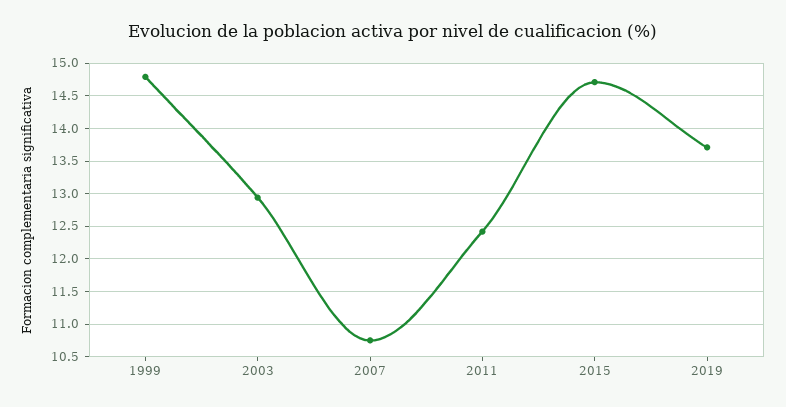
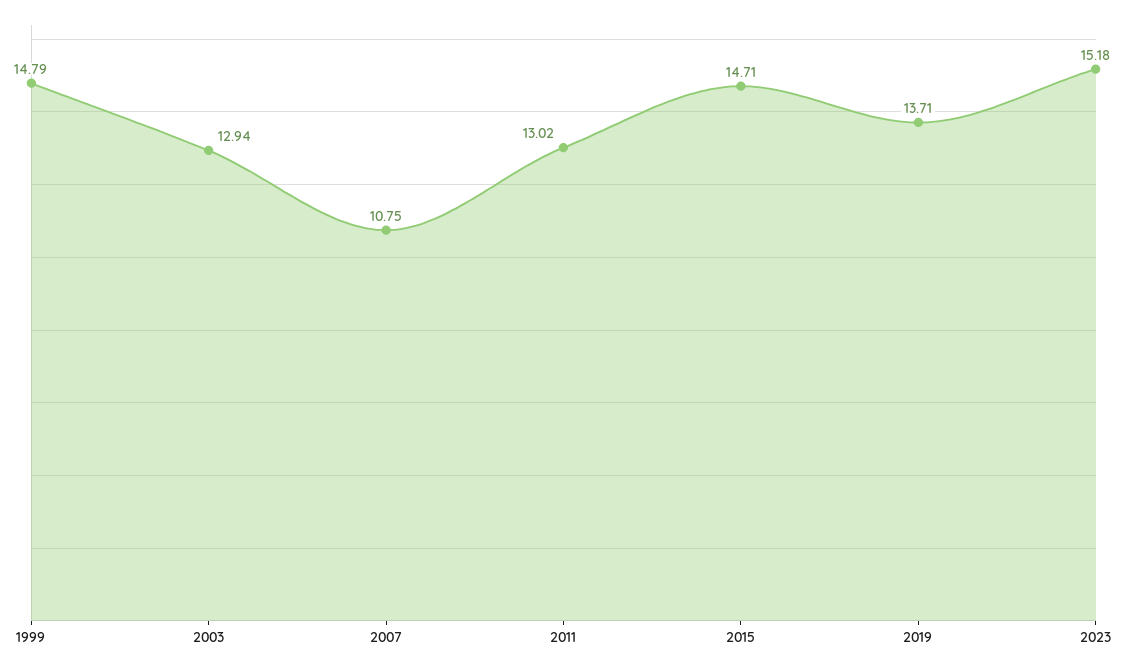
2011: 12.4 -> 13.02
2023: none -> 15.18

